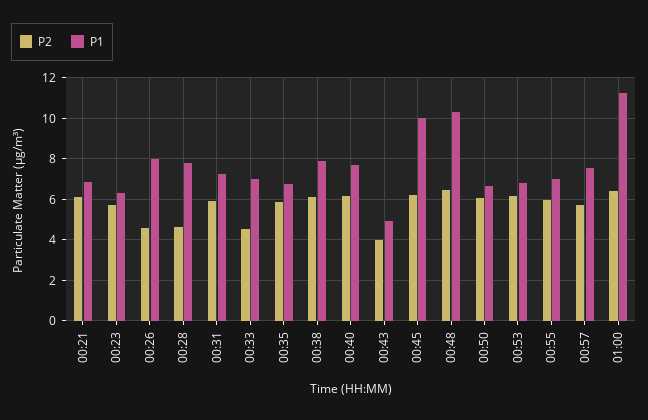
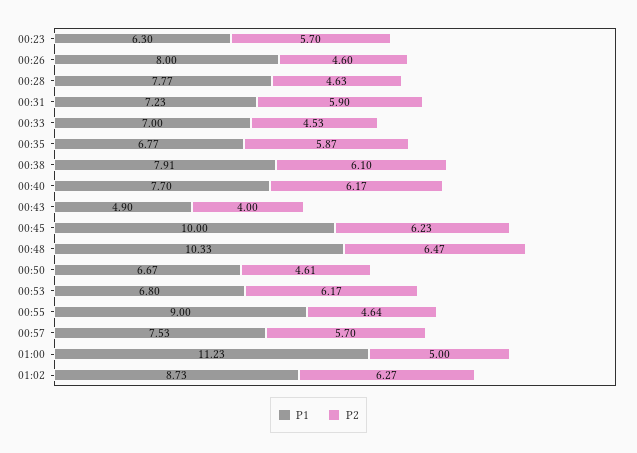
P2, 00:21: 6 -> none
P1, 00:21: 7 -> none
P2, 00:50: 6 -> 4.61
P2, 00:55: 6 -> 4.64
P1, 00:55: 7 -> 9
P2, 01:00: 6.5 -> 5
P1, 01:02: none -> 8.73
P2, 01:02: none -> 6.27

